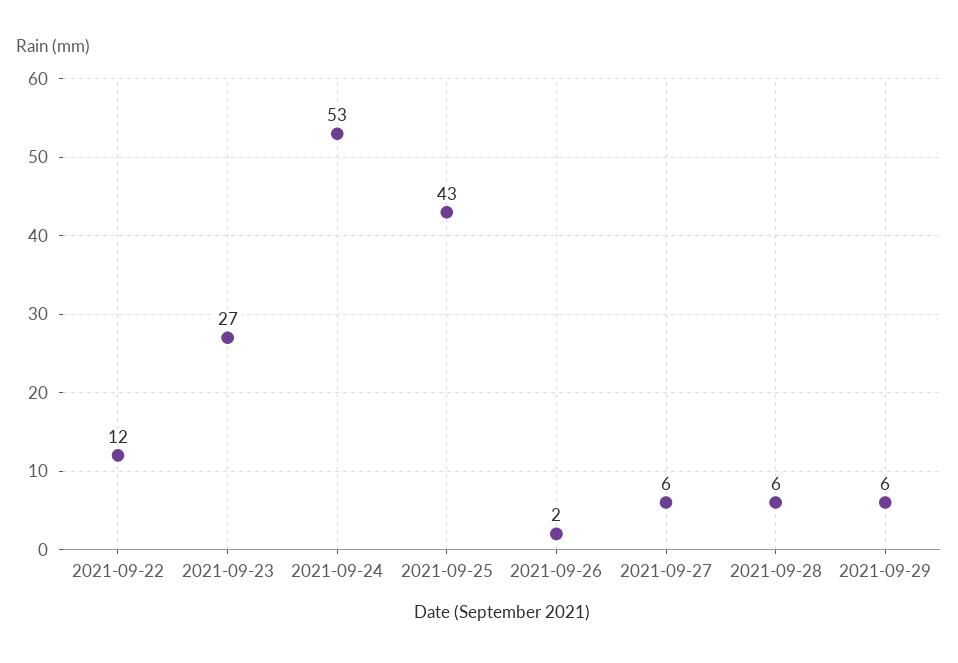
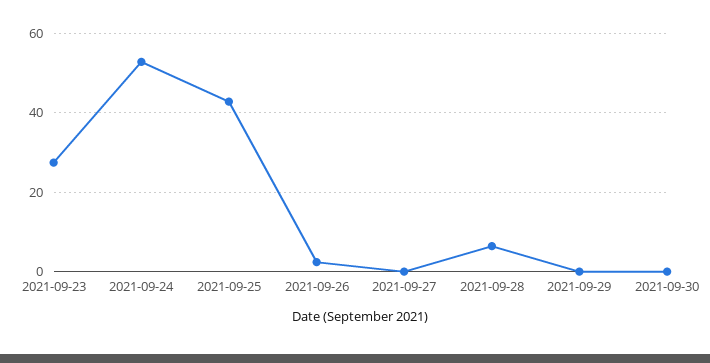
2021-09-22: 12 -> none
2021-09-27: 6 -> 0
2021-09-29: 6 -> 0
2021-09-30: none -> 0

